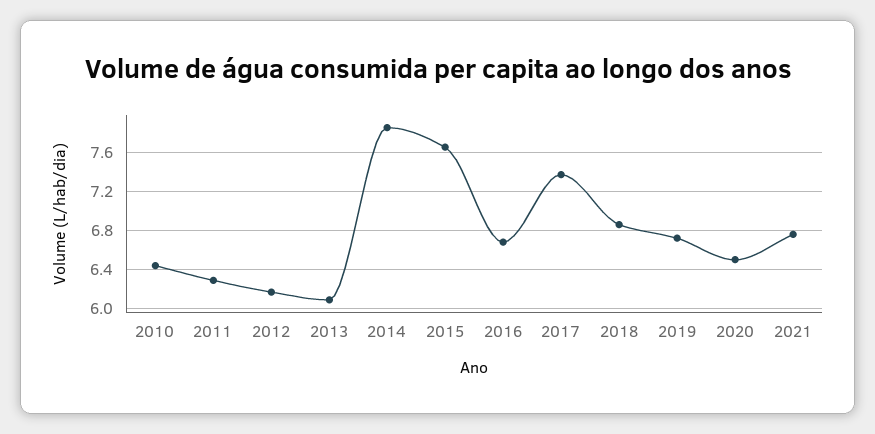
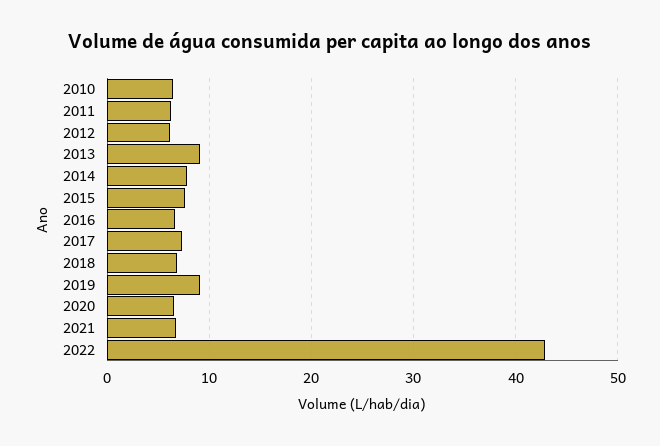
2013: 6.1 -> 9
2019: 6.7 -> 9
2022: none -> 43

